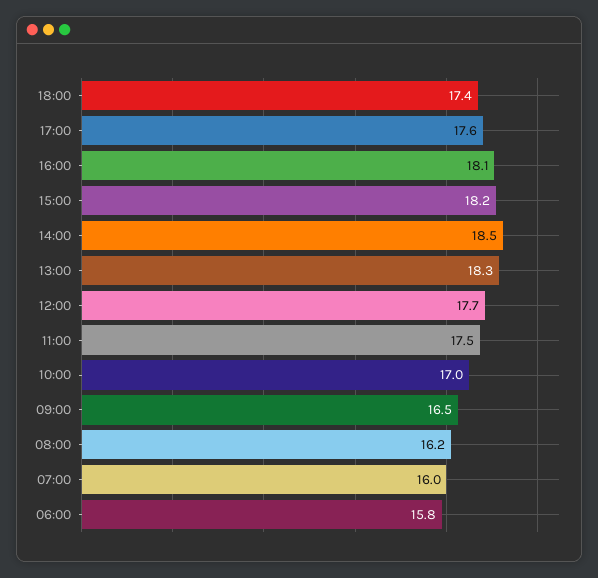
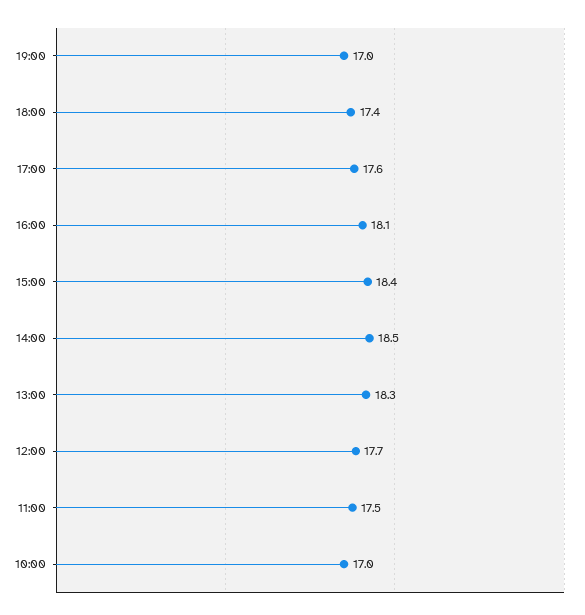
15:00: 18.2 -> 18.4
09:00: 16.5 -> none
08:00: 16.2 -> none
07:00: 16 -> none
06:00: 15.8 -> none
19:00: none -> 17

